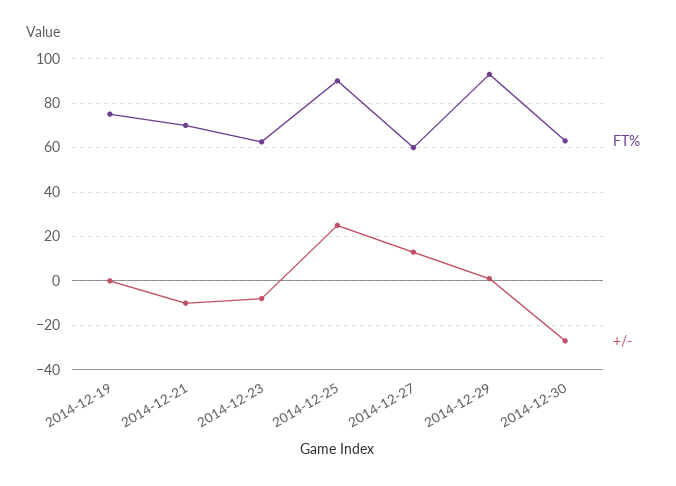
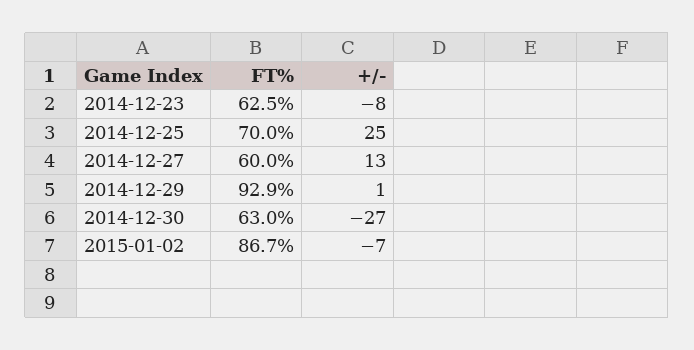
FT%, 2014-12-19: 75 -> none
+/-, 2014-12-19: 0 -> none
FT%, 2014-12-21: 70 -> none
+/-, 2014-12-21: -10 -> none
FT%, 2014-12-25: 90 -> 70
FT%, 2015-01-02: none -> 86.7
+/-, 2015-01-02: none -> -7

